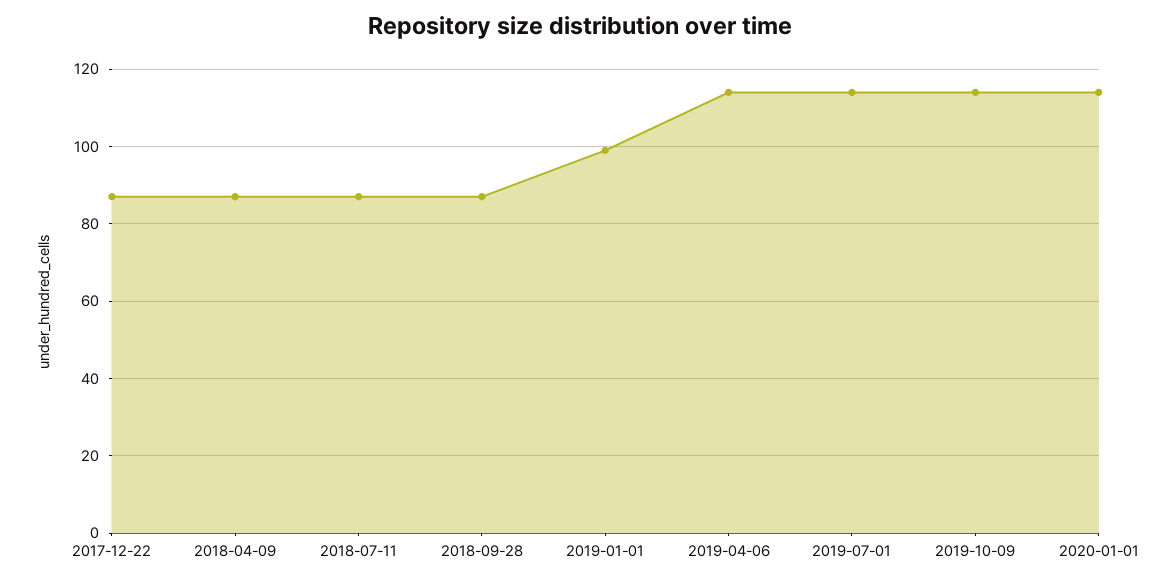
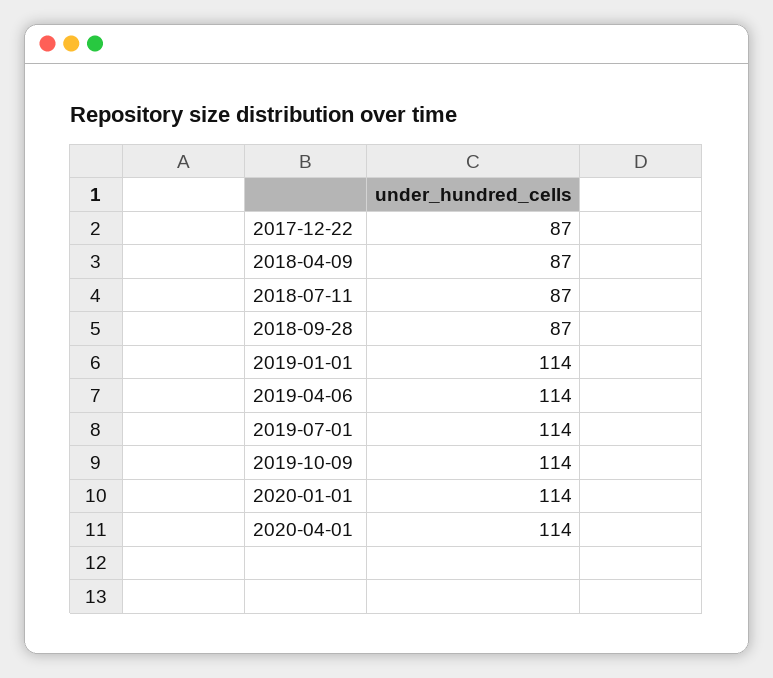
2019-01-01: 100 -> 114
2020-04-01: none -> 114

